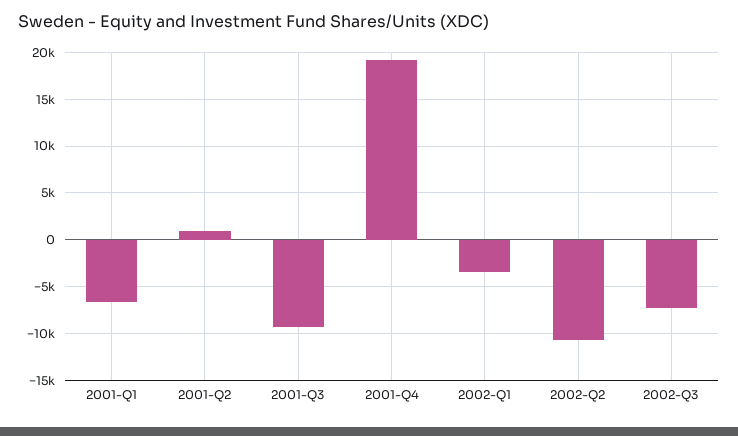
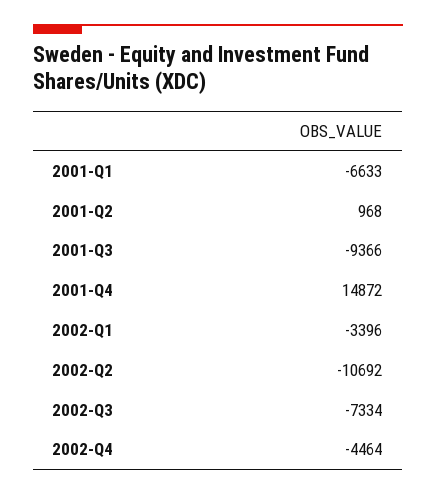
2001-Q4: 19000 -> 14872
2002-Q4: none -> -4464

